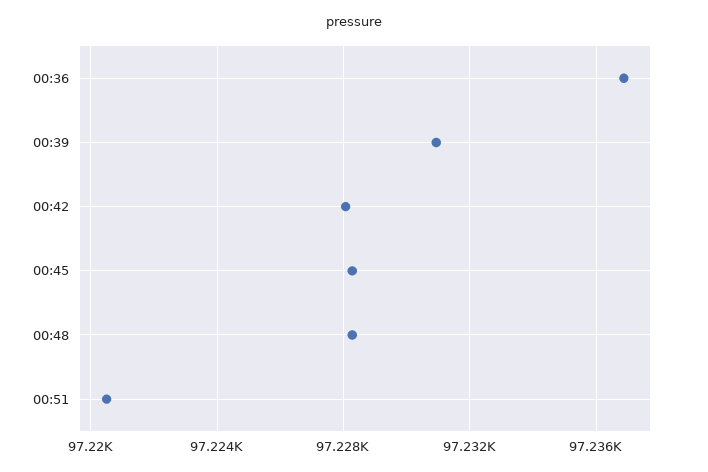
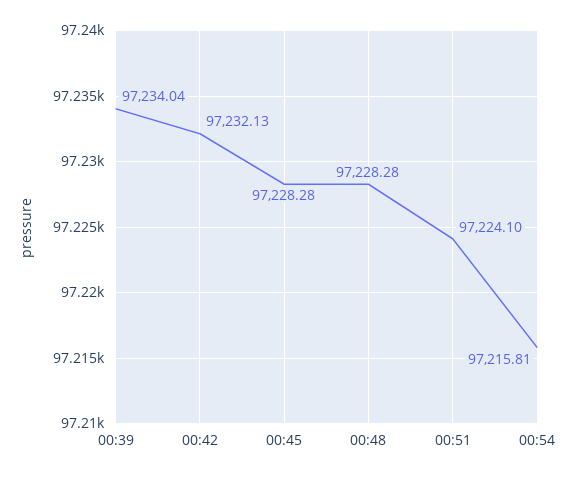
00:36: 97237 -> none
00:39: 97231 -> 97234.04
00:42: 97228 -> 97232.13
00:51: 97220.5 -> 97224.1
00:54: none -> 97215.81

